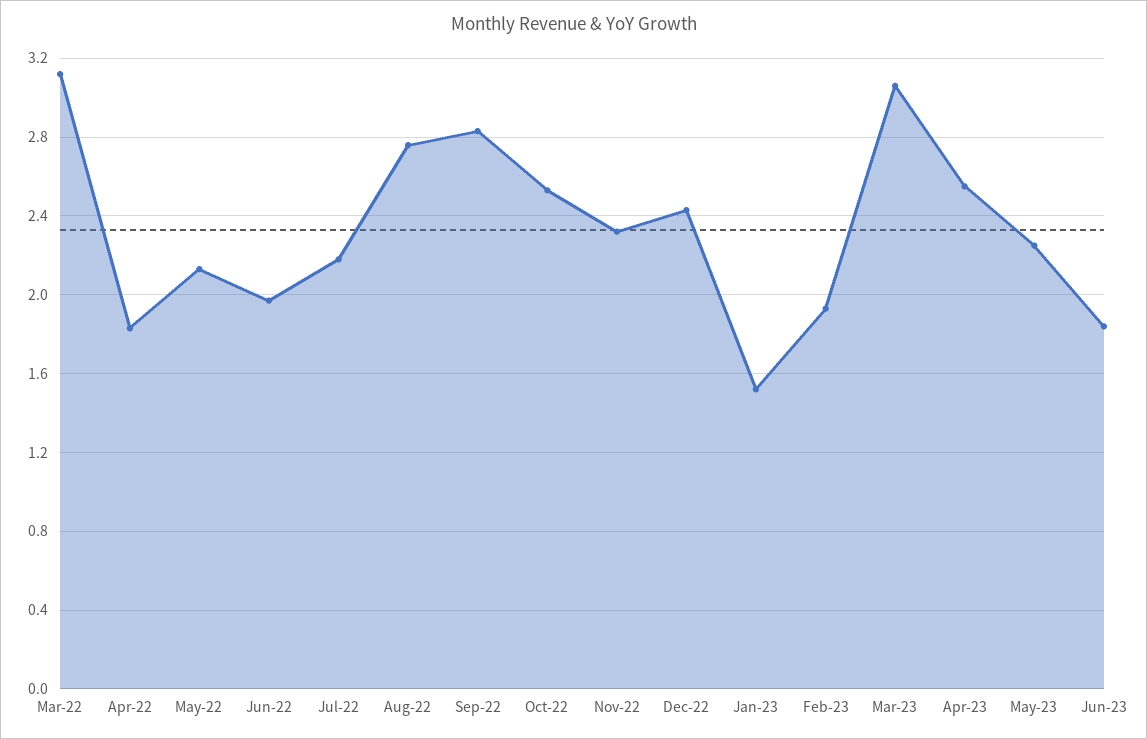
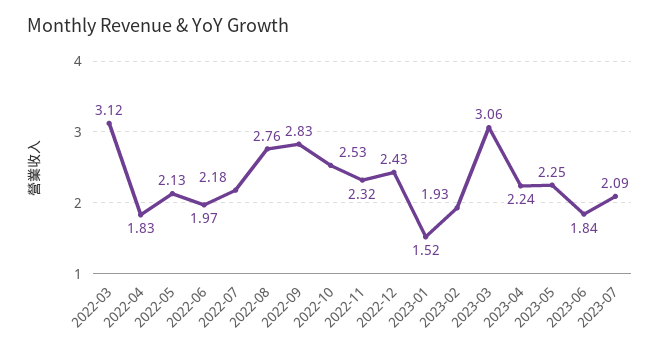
Apr-23: 2.55 -> 2.24
2023-07: none -> 2.09

